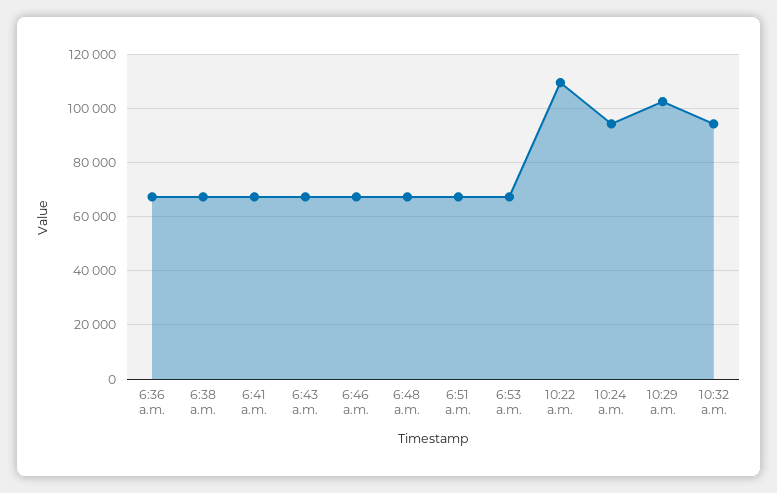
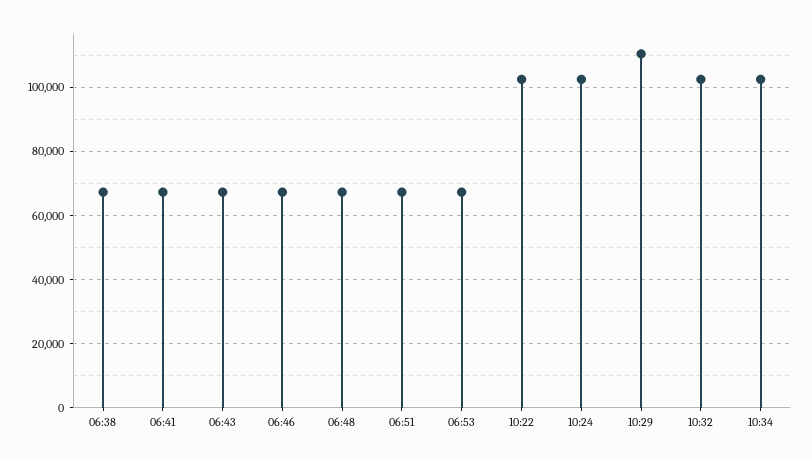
6:36 a.m.: 67500 -> none
10:22 a.m.: 110000 -> 102000
10:24 a.m.: 95000 -> 102000
10:29 a.m.: 102500 -> 110000
10:32 a.m.: 95000 -> 102000
10:34: none -> 102000

